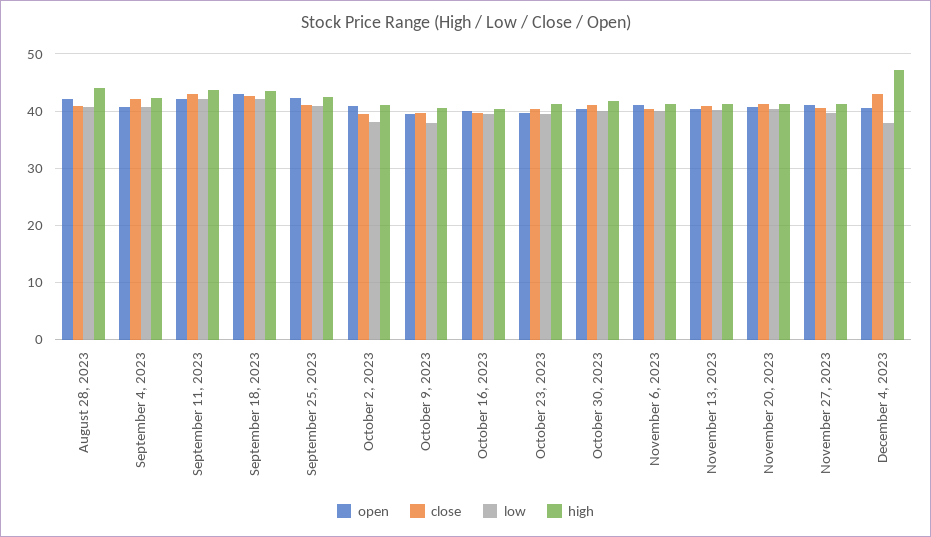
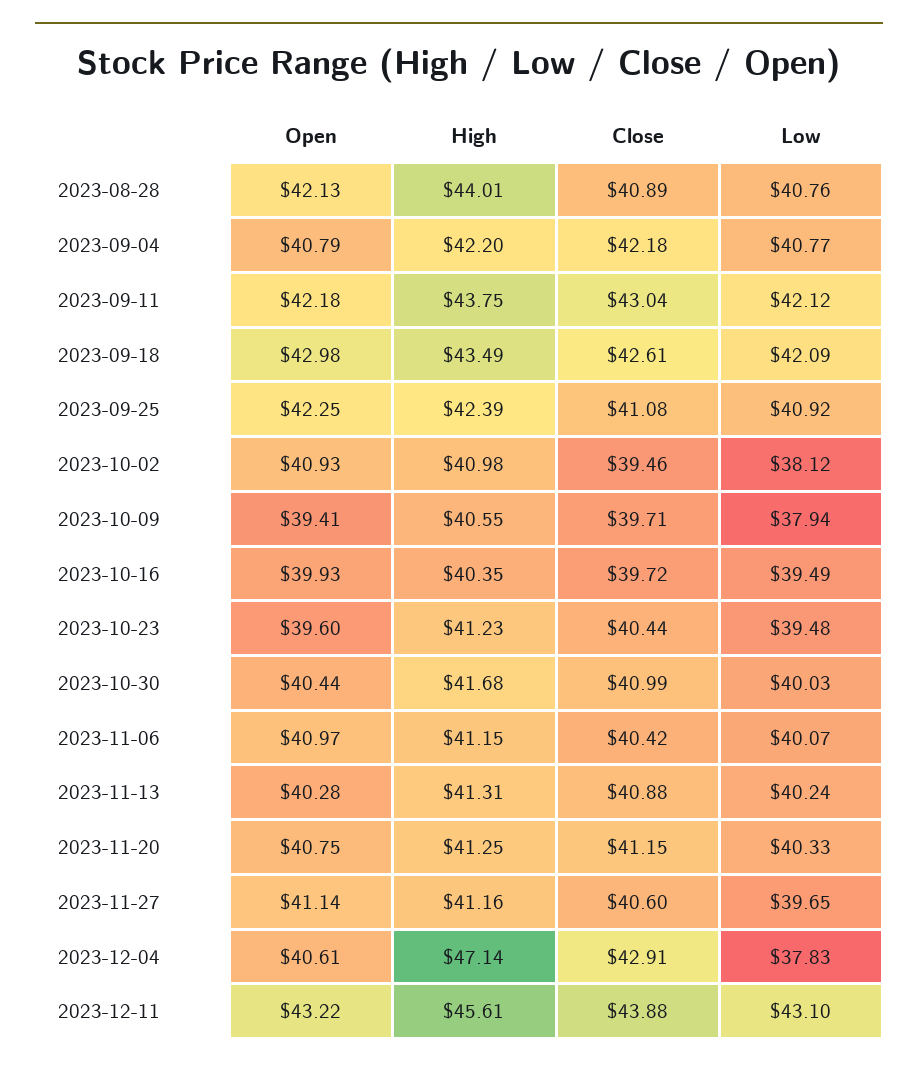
open, 2023-12-11: none -> 43.22
high, 2023-12-11: none -> 45.61
close, 2023-12-11: none -> 43.88
low, 2023-12-11: none -> 43.1

